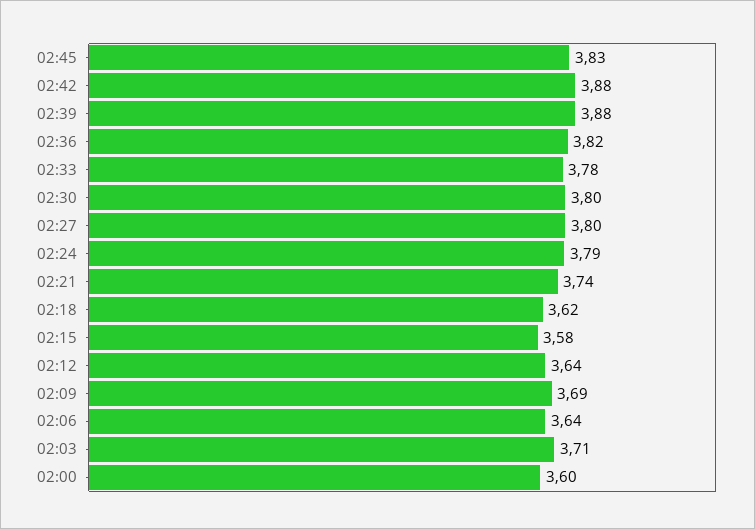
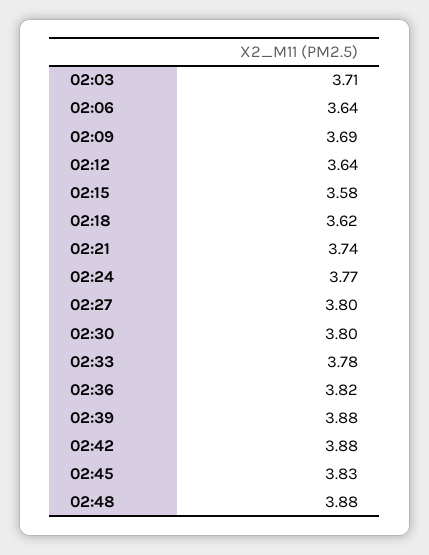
02:24: 3.79 -> 3.77
02:00: 3.6 -> none
02:48: none -> 3.88

